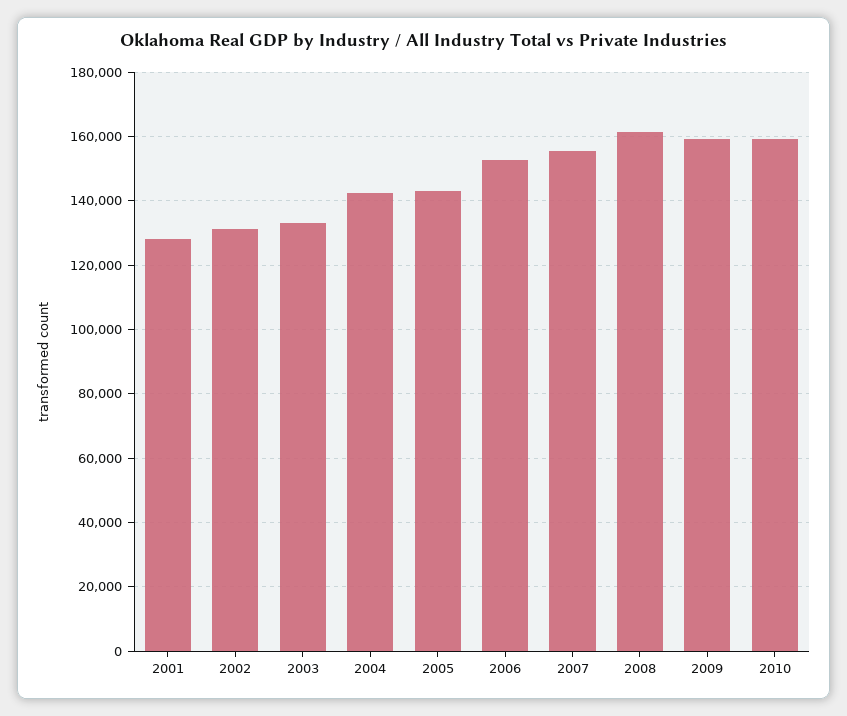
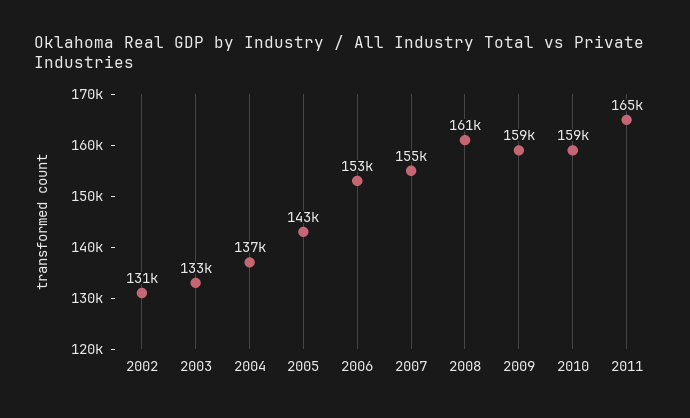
2001: 128000 -> none
2004: 142000 -> 137000
2011: none -> 165000

